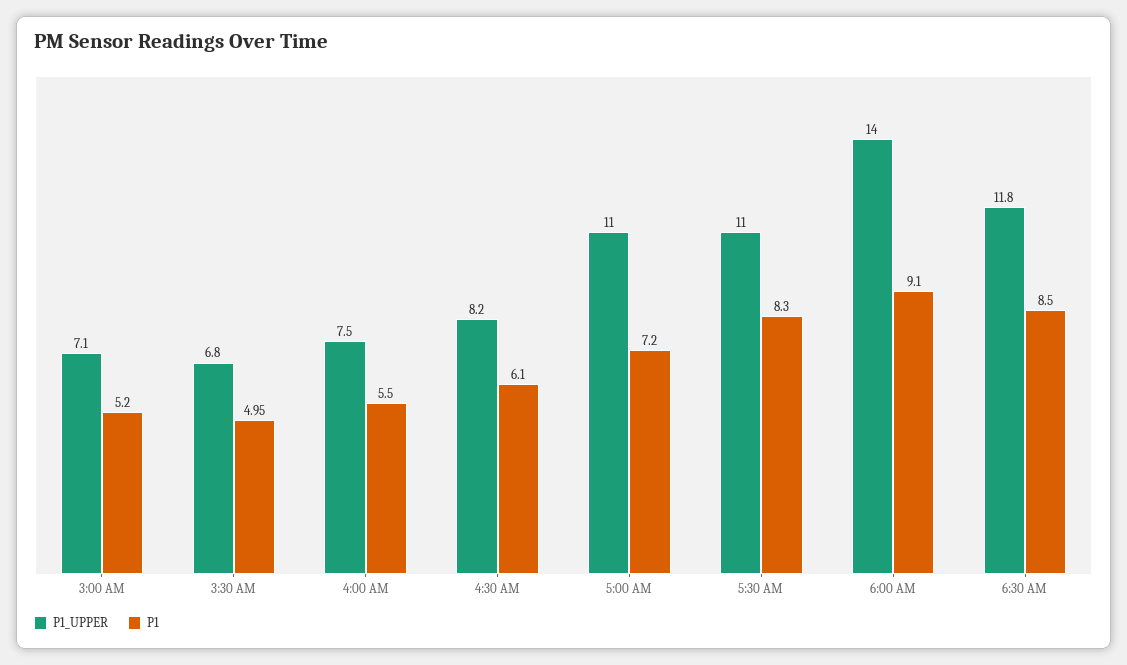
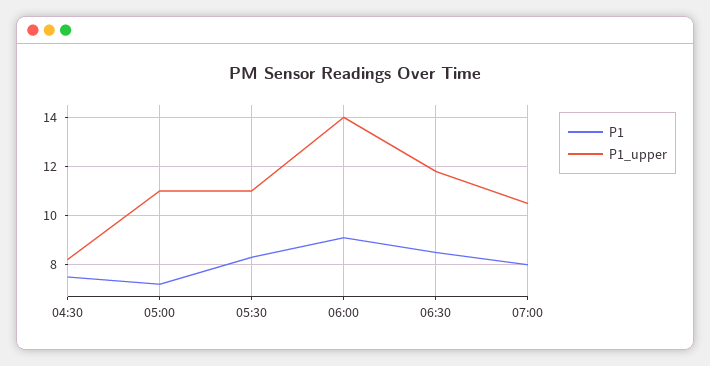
P1_UPPER, 3:00 AM: 7.1 -> none
P1, 3:00 AM: 5.2 -> none
P1_UPPER, 3:30 AM: 6.8 -> none
P1, 3:30 AM: 4.95 -> none
P1_UPPER, 4:00 AM: 7.5 -> none
P1, 4:00 AM: 5.5 -> none
P1, 4:30 AM: 6.1 -> 7.5
P1, 07:00: none -> 8
P1_UPPER, 07:00: none -> 10.5

